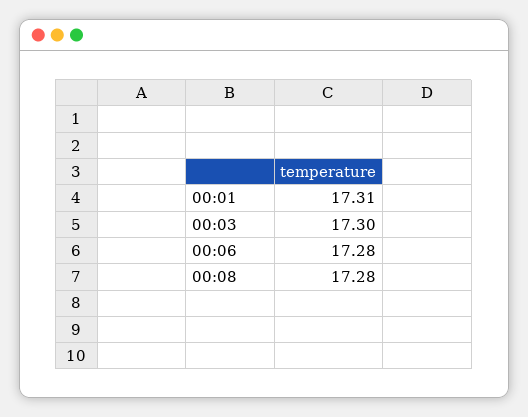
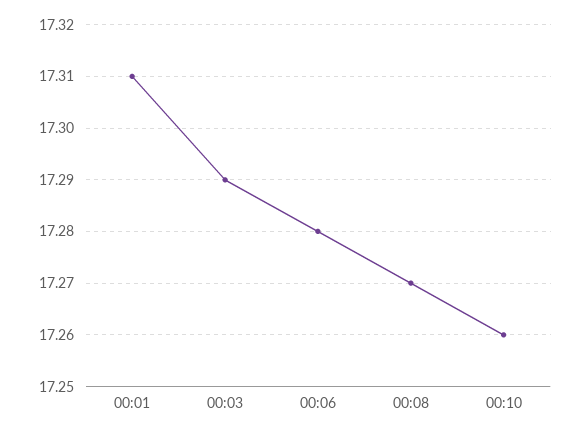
00:03: 17.3 -> 17.29
00:08: 17.28 -> 17.27
00:10: none -> 17.26

